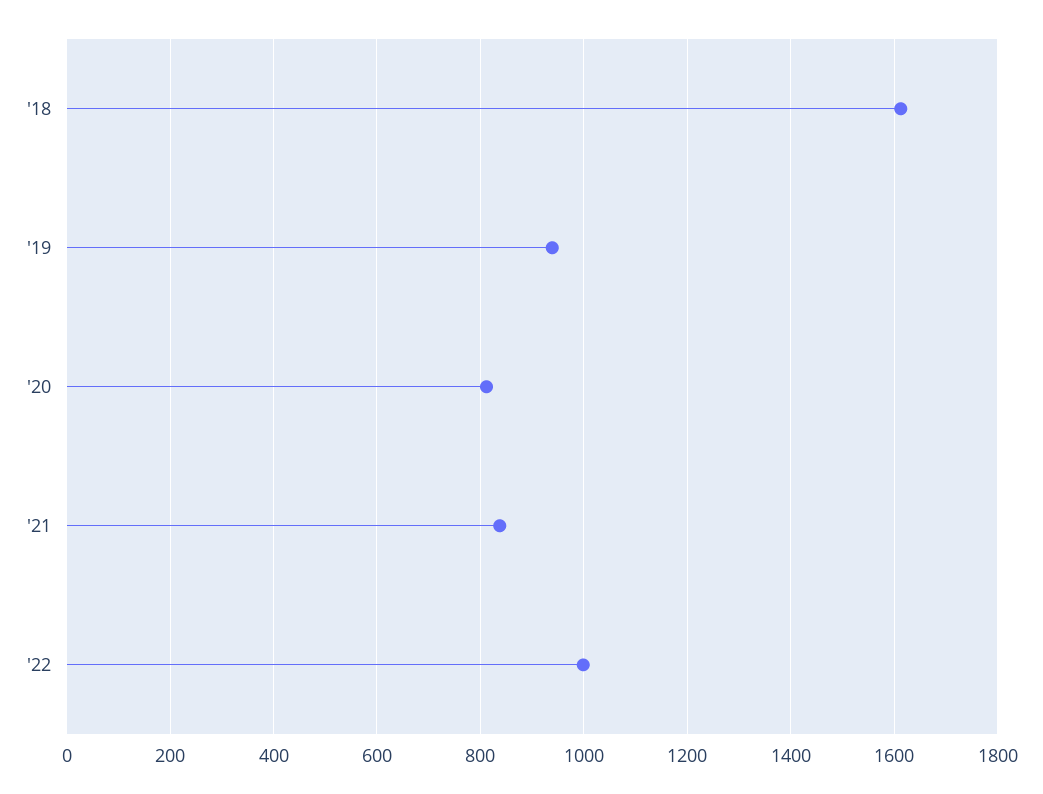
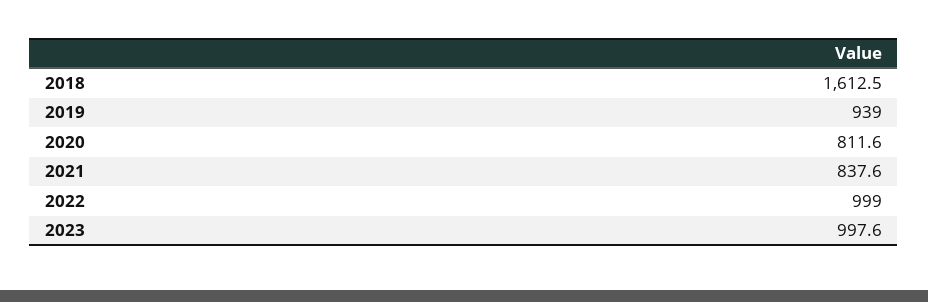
2023: none -> 997.6

